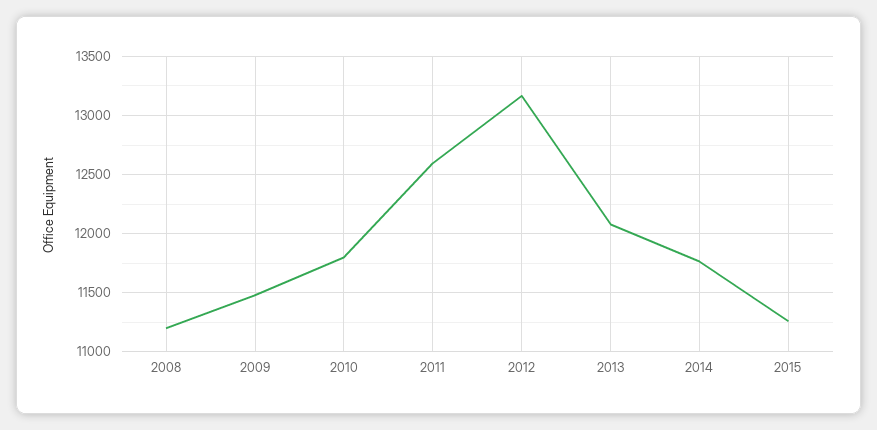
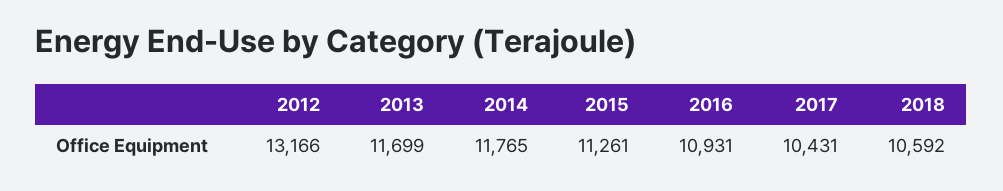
2008: 11200 -> none
2009: 11500 -> none
2010: 11800 -> none
2011: 12600 -> none
2013: 12100 -> 11699
2016: none -> 10931
2017: none -> 10431
2018: none -> 10592

